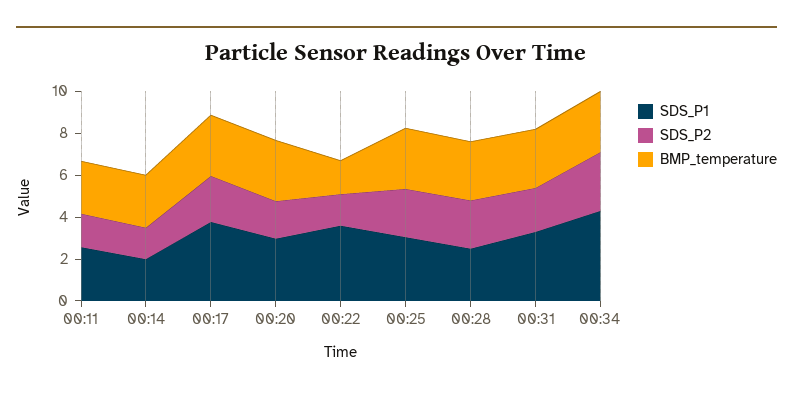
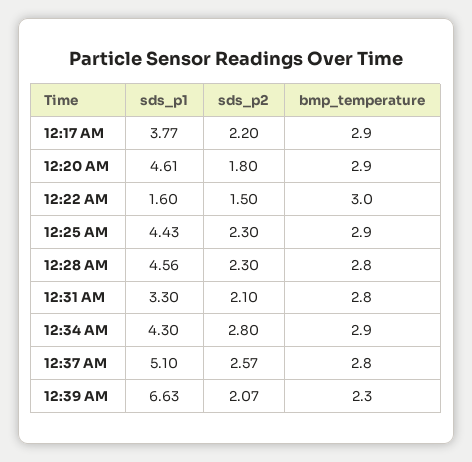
SDS_P1, 00:11: 2.5 -> none
SDS_P2, 00:11: 1.5 -> none
BMP_temperature, 00:11: 2.5 -> none
SDS_P1, 00:14: 2 -> none
SDS_P2, 00:14: 1.5 -> none
BMP_temperature, 00:14: 2.5 -> none
SDS_P1, 00:20: 3 -> 4.61
SDS_P1, 00:22: 3.5 -> 1.6
BMP_temperature, 00:22: 1.5 -> 3
SDS_P1, 00:25: 3 -> 4.43
SDS_P1, 00:28: 2.5 -> 4.56
SDS_P1, 12:37 AM: none -> 5.1
SDS_P2, 12:37 AM: none -> 2.57
BMP_temperature, 12:37 AM: none -> 2.8
SDS_P1, 12:39 AM: none -> 6.63
SDS_P2, 12:39 AM: none -> 2.07
BMP_temperature, 12:39 AM: none -> 2.3

